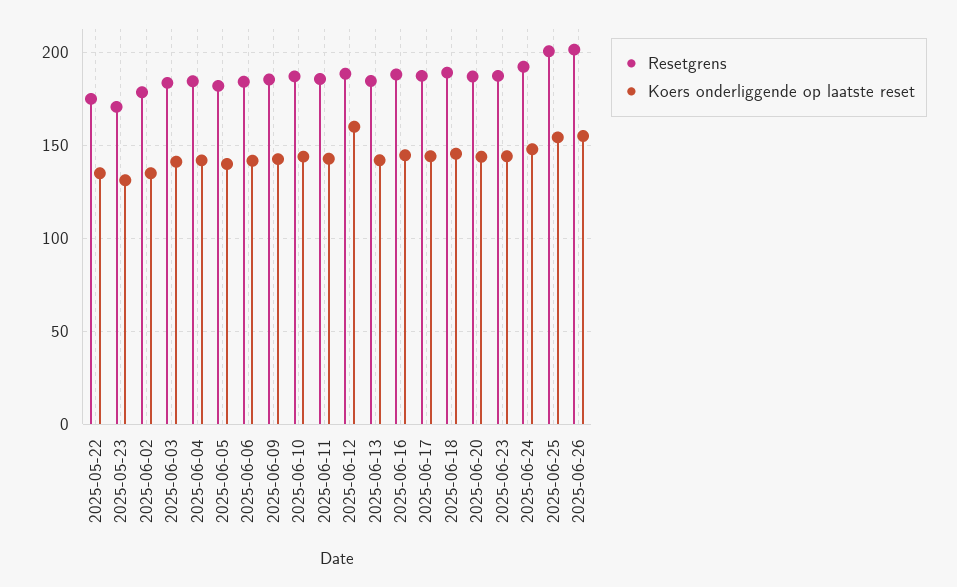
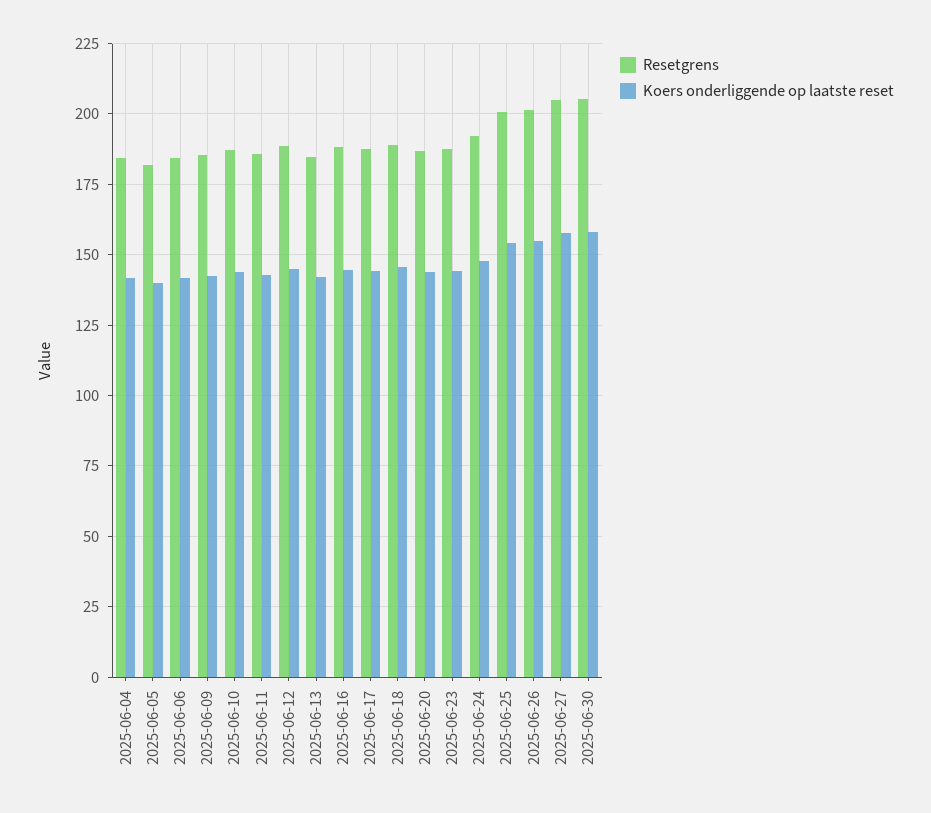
Resetgrens, 2025-05-22: 175 -> none
Koers onderliggende op laatste reset, 2025-05-22: 135 -> none
Resetgrens, 2025-05-23: 170 -> none
Koers onderliggende op laatste reset, 2025-05-23: 130 -> none
Resetgrens, 2025-06-02: 180 -> none
Koers onderliggende op laatste reset, 2025-06-02: 135 -> none
Resetgrens, 2025-06-03: 185 -> none
Koers onderliggende op laatste reset, 2025-06-03: 140 -> none
Koers onderliggende op laatste reset, 2025-06-12: 160 -> 145
Resetgrens, 2025-06-27: none -> 205
Koers onderliggende op laatste reset, 2025-06-27: none -> 157.5
Resetgrens, 2025-06-30: none -> 205
Koers onderliggende op laatste reset, 2025-06-30: none -> 157.5

